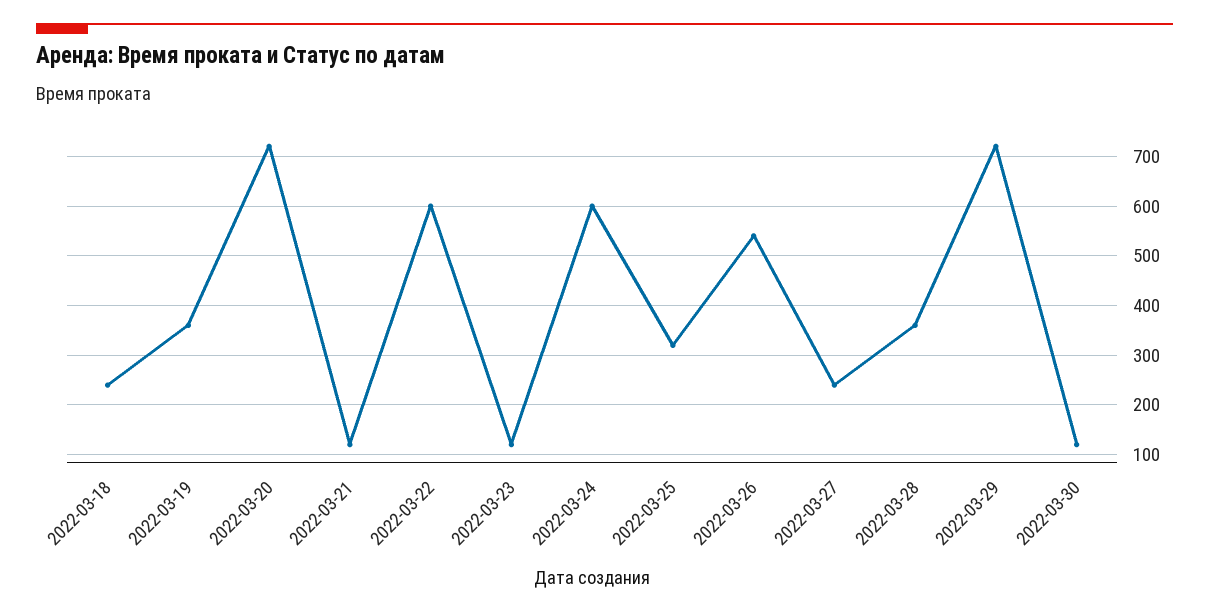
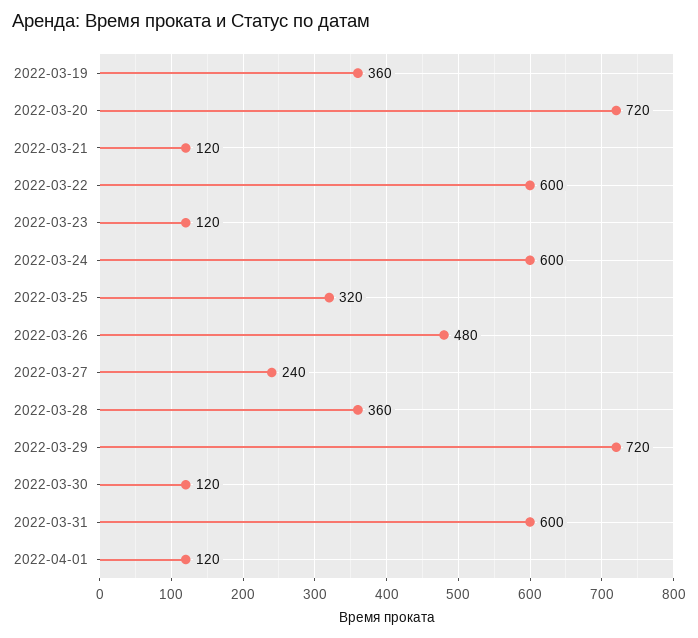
2022-03-18: 240 -> none
2022-03-26: 540 -> 480
2022-03-31: none -> 600
2022-04-01: none -> 120

